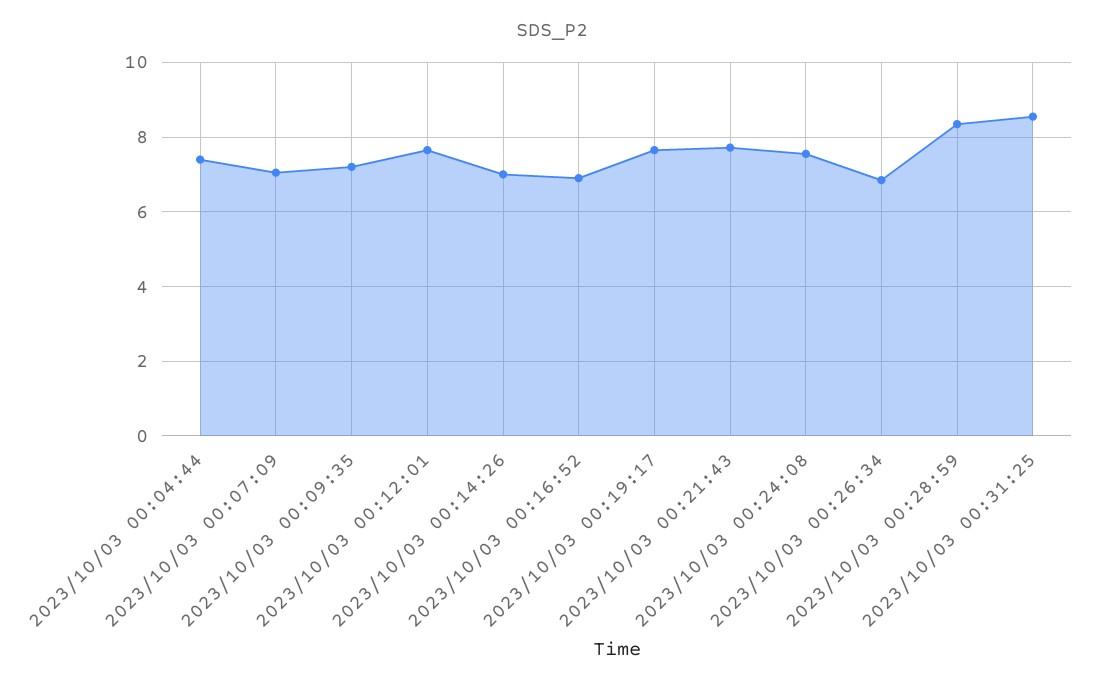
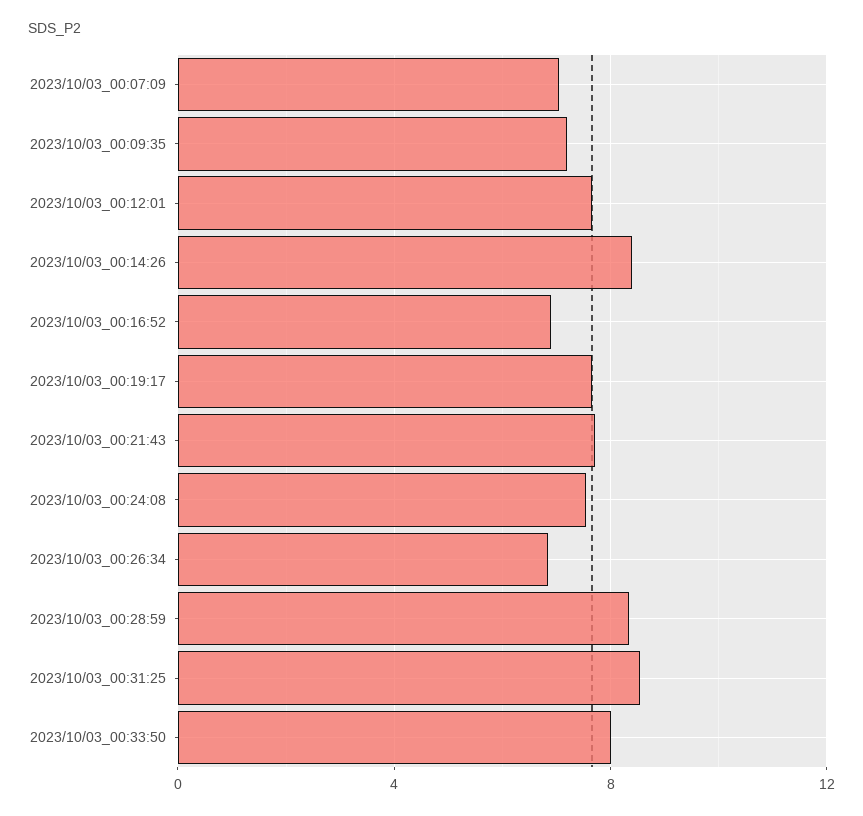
2023/10/03 00:04:44: 7.4 -> none
2023/10/03 00:14:26: 7 -> 8.5
2023/10/03_00:33:50: none -> 8

